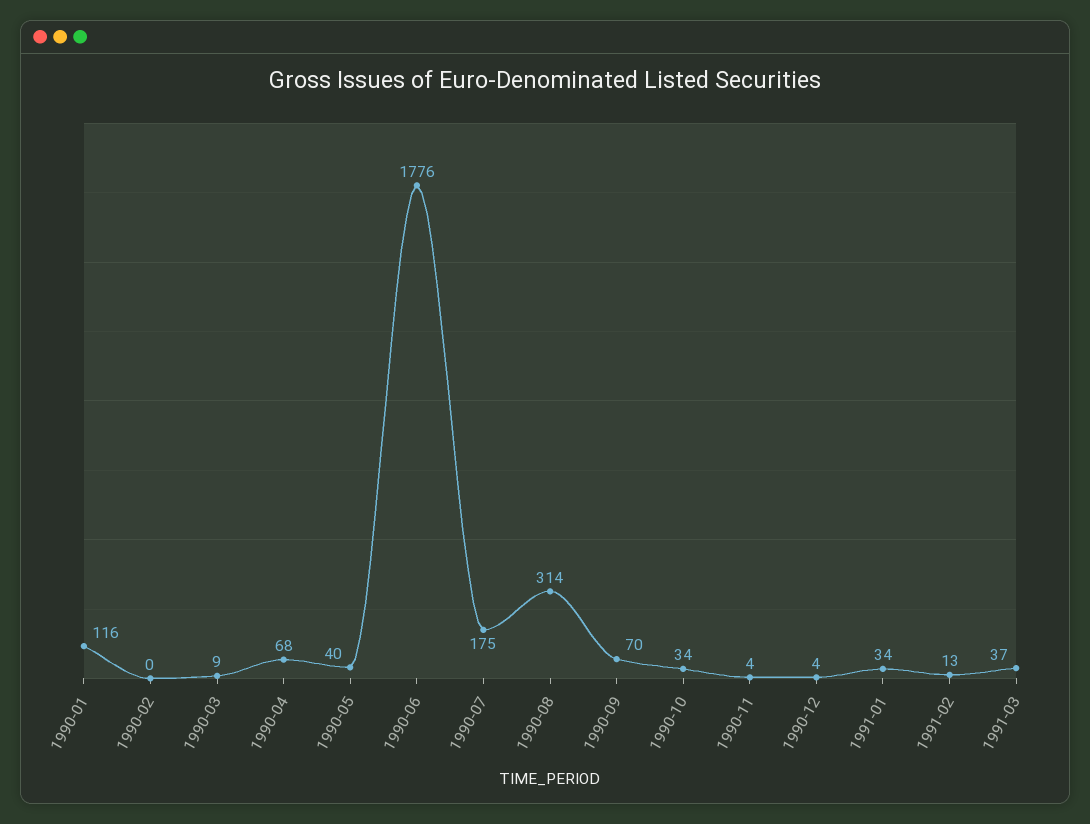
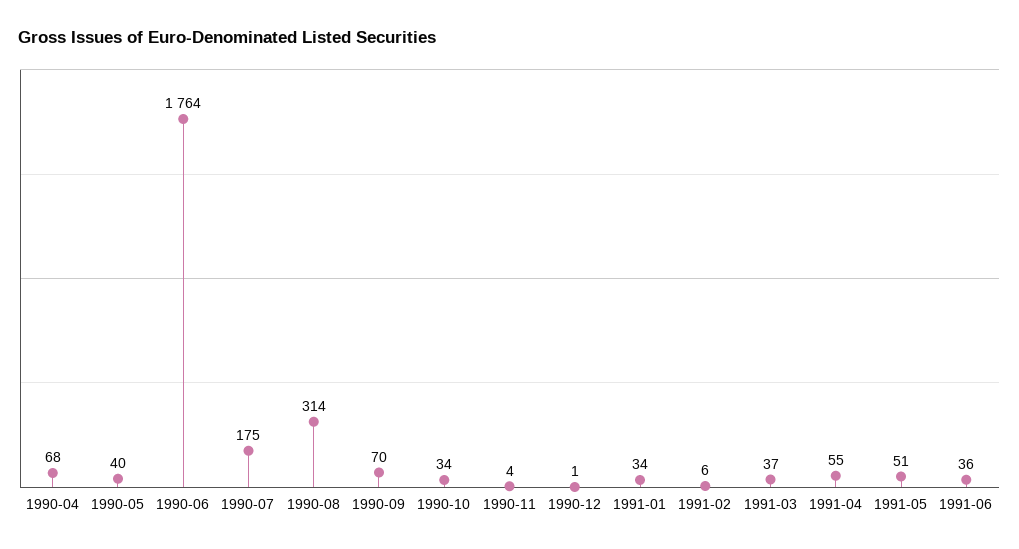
1990-01: 116 -> none
1990-02: 0 -> none
1990-03: 9 -> none
1990-06: 1776 -> 1764
1990-12: 4 -> 1
1991-02: 13 -> 6
1991-04: none -> 55
1991-05: none -> 51
1991-06: none -> 36

